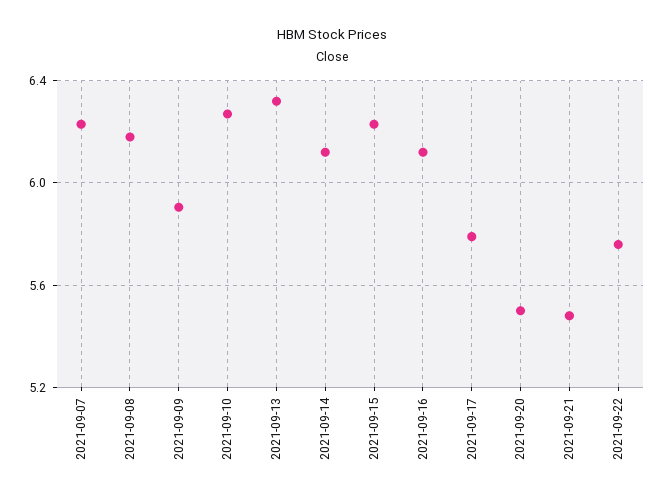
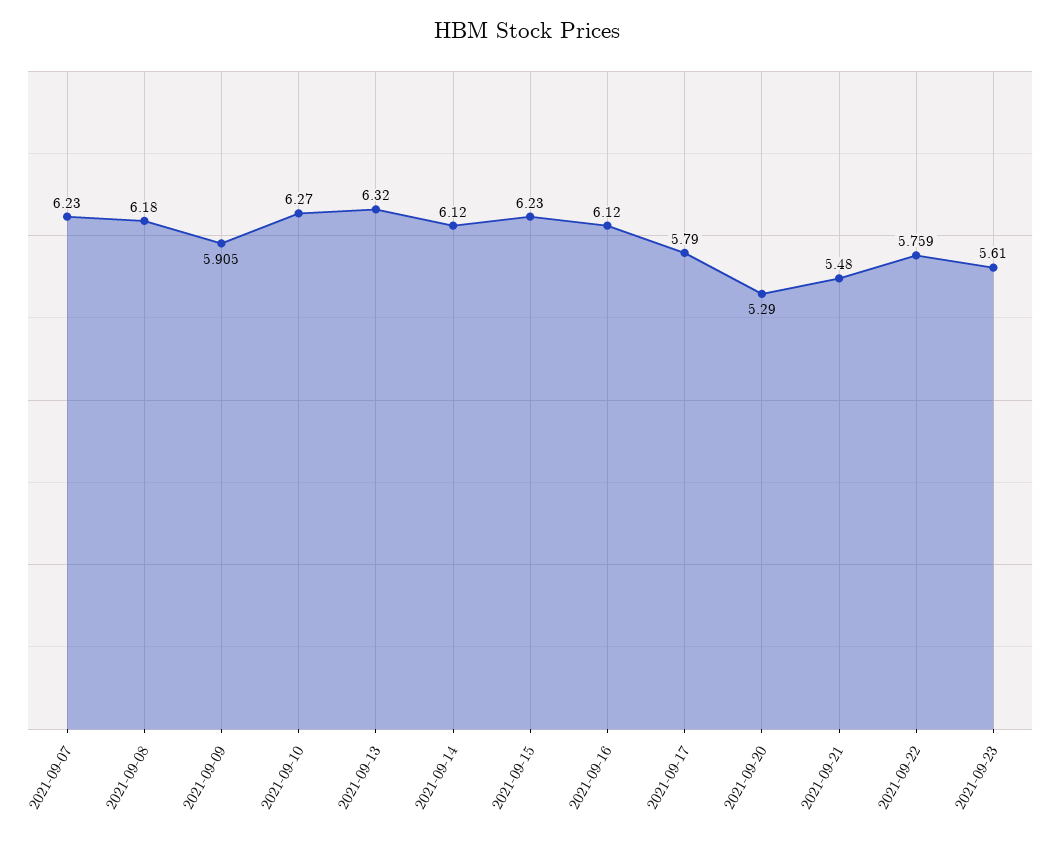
2021-09-20: 5.5 -> 5.29
2021-09-23: none -> 5.61

